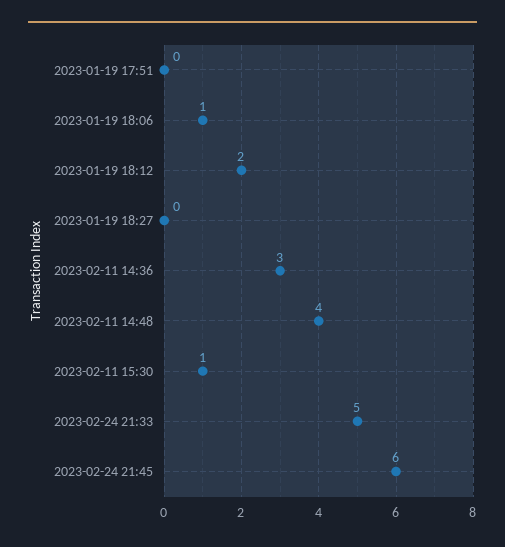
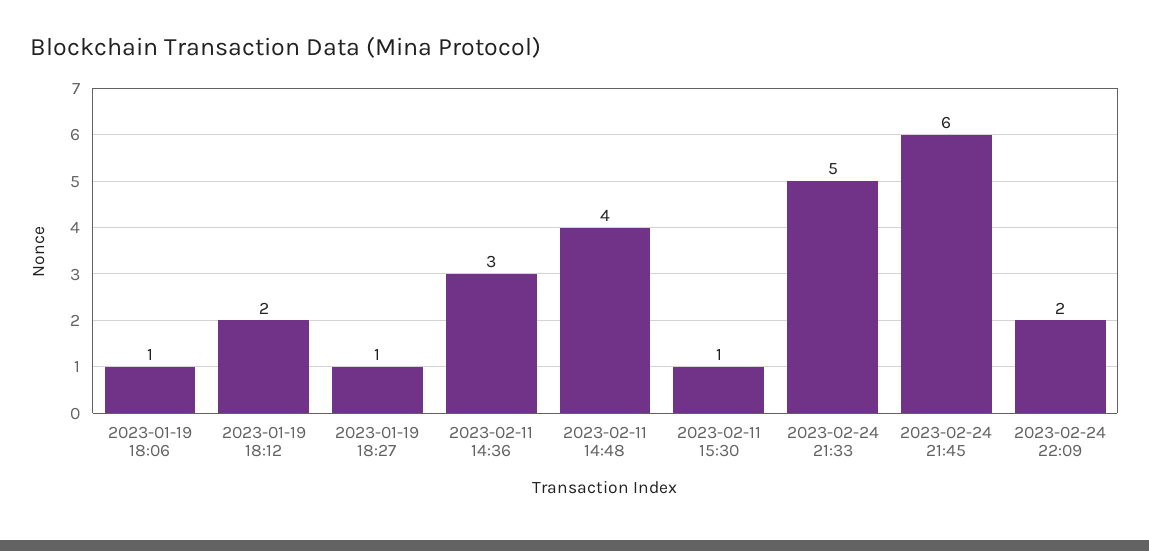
2023-01-19 17:51: 0 -> none
2023-01-19 18:27: 0 -> 1
2023-02-24 22:09: none -> 2

